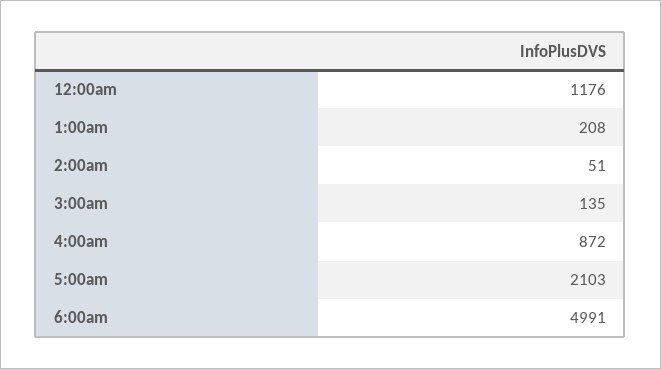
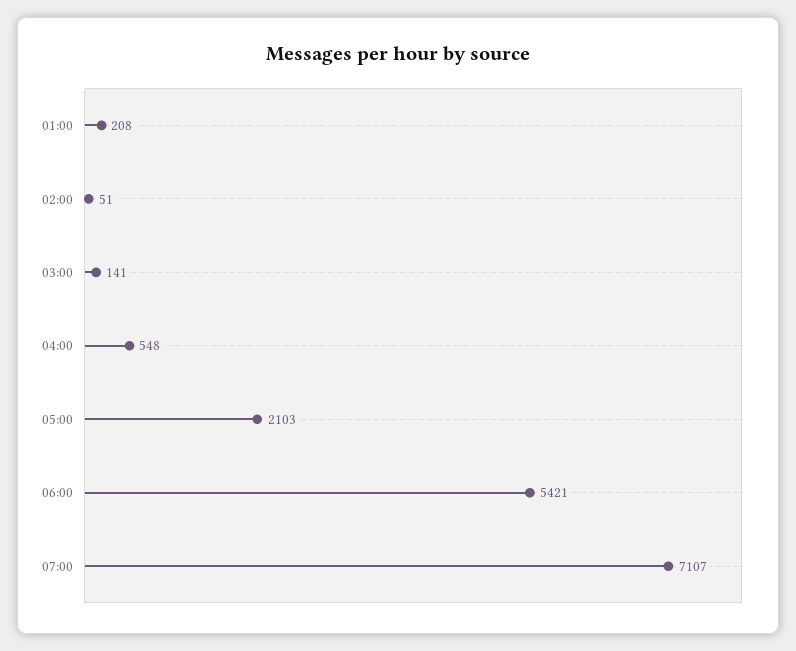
12:00am: 1176 -> none
3:00am: 135 -> 141
4:00am: 872 -> 548
6:00am: 4991 -> 5421
07:00: none -> 7107

